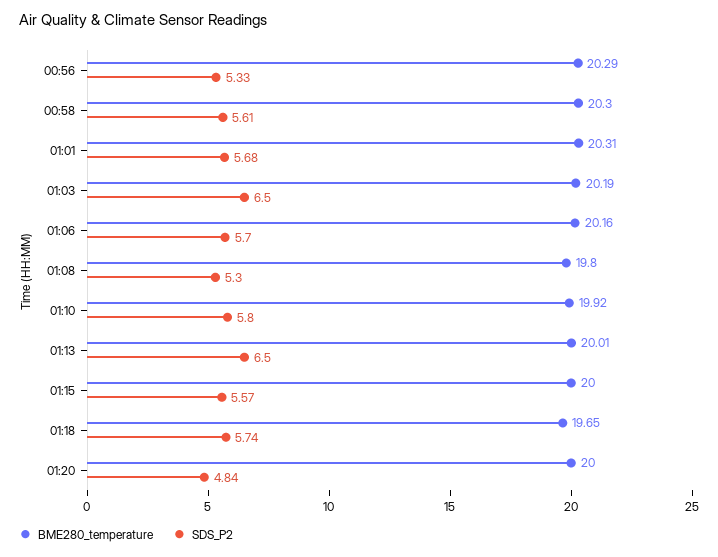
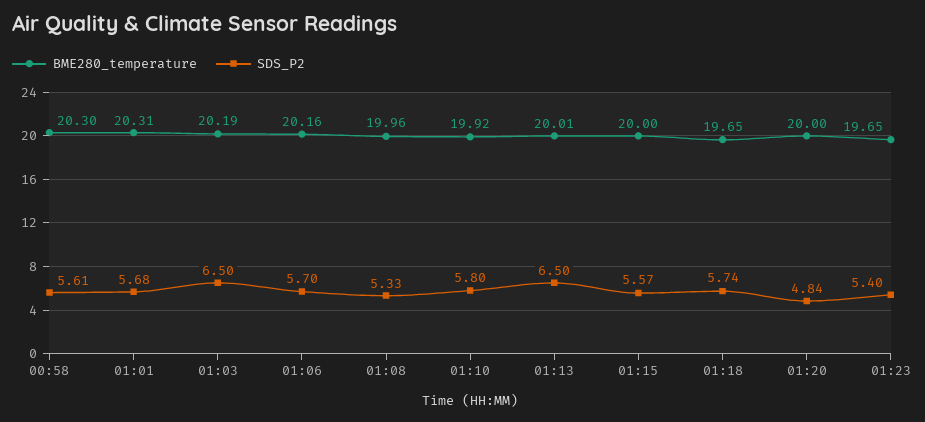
BME280_temperature, 00:56: 20.29 -> none
SDS_P2, 00:56: 5.33 -> none
BME280_temperature, 01:08: 19.8 -> 19.96
SDS_P2, 01:08: 5.3 -> 5.33
BME280_temperature, 01:23: none -> 19.65
SDS_P2, 01:23: none -> 5.4

